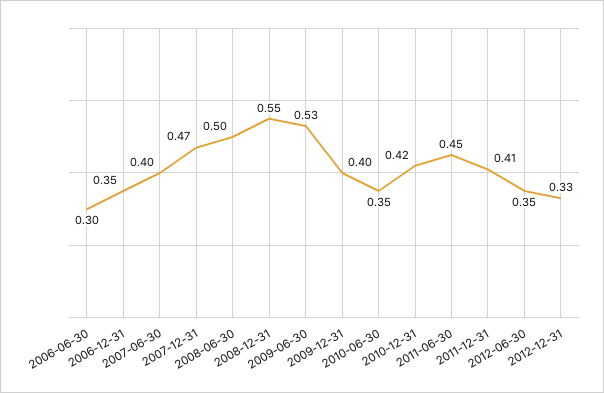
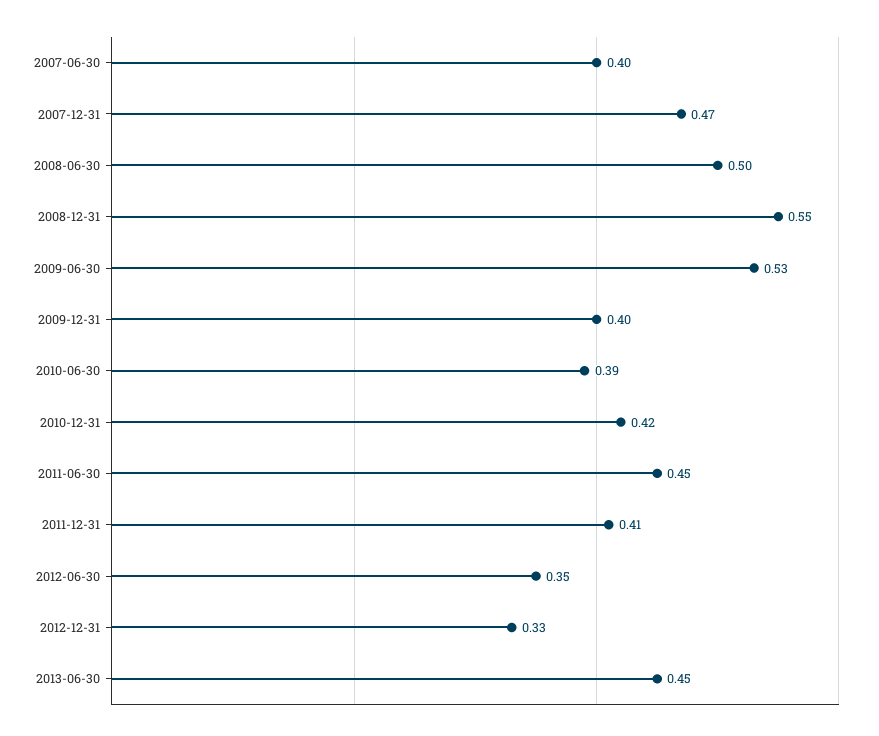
2006-06-30: 0.3 -> none
2006-12-31: 0.35 -> none
2010-06-30: 0.35 -> 0.39
2013-06-30: none -> 0.45

